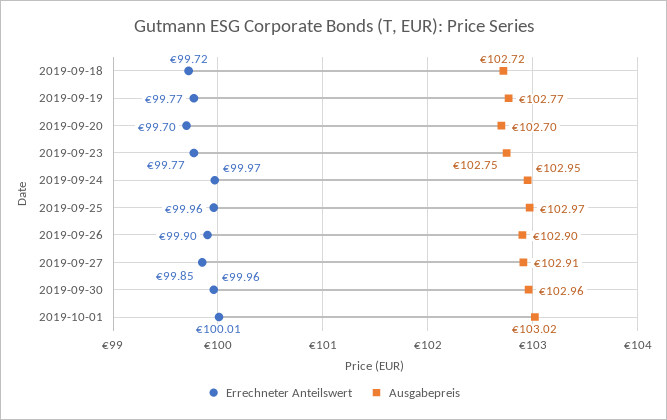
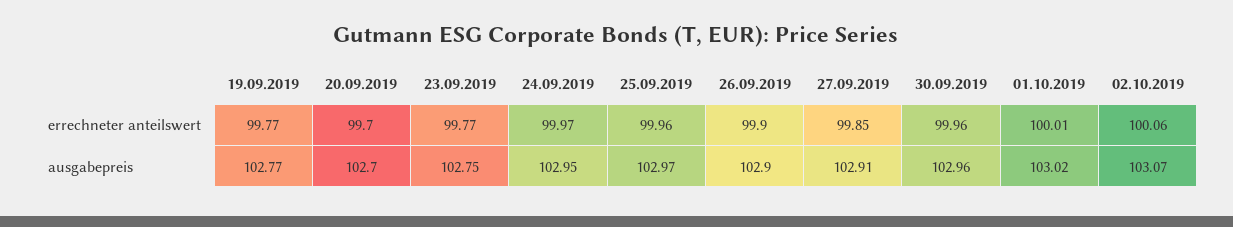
Errechneter Anteilswert, 2019-09-18: 99.72 -> none
Ausgabepreis, 2019-09-18: 102.72 -> none
Errechneter Anteilswert, 02.10.2019: none -> 100.06
Ausgabepreis, 02.10.2019: none -> 103.07

